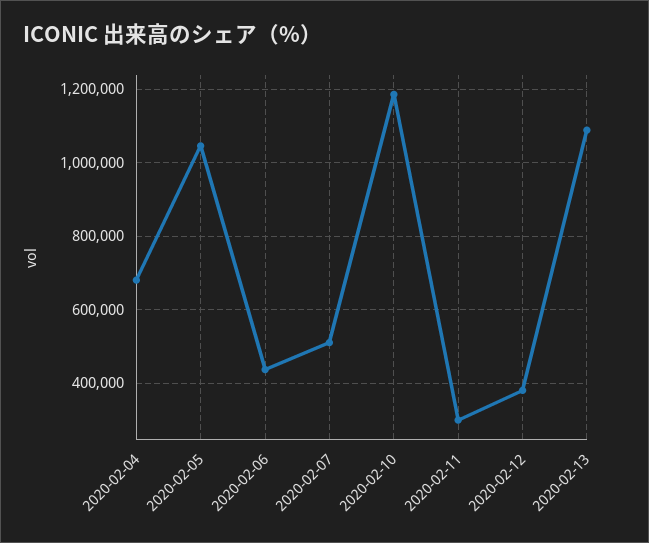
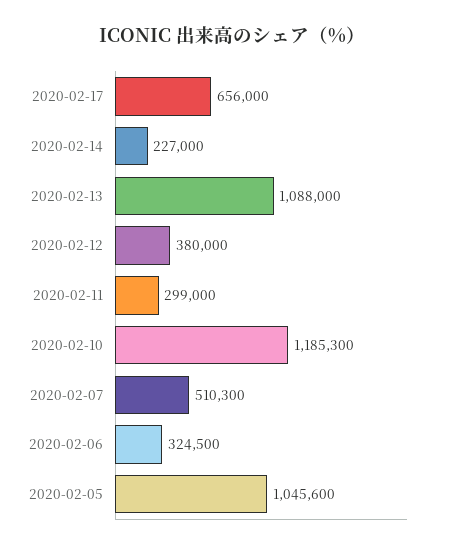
2020-02-04: 680000 -> none
2020-02-06: 440000 -> 324500
2020-02-17: none -> 656000
2020-02-14: none -> 227000

